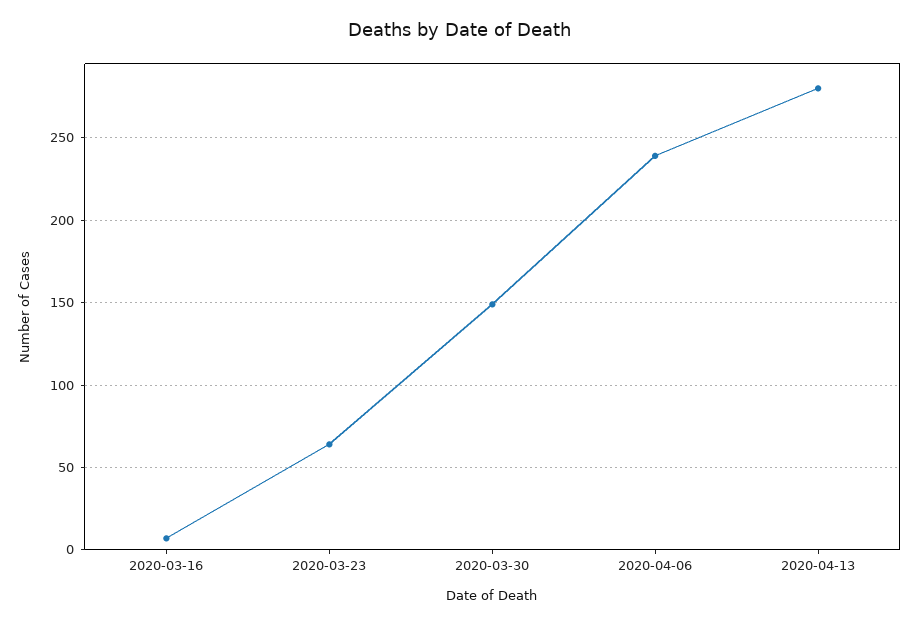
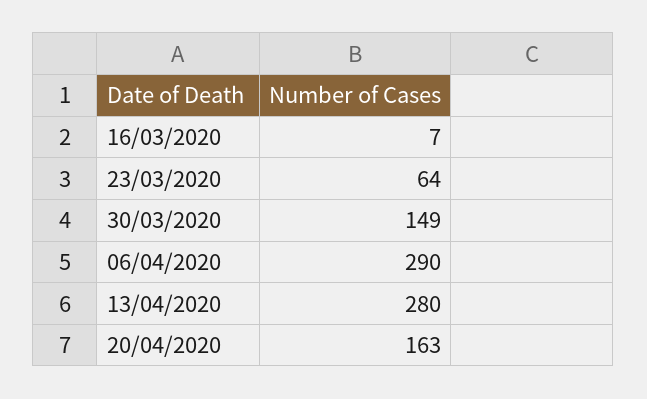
2020-04-06: 240 -> 290
20/04/2020: none -> 163

